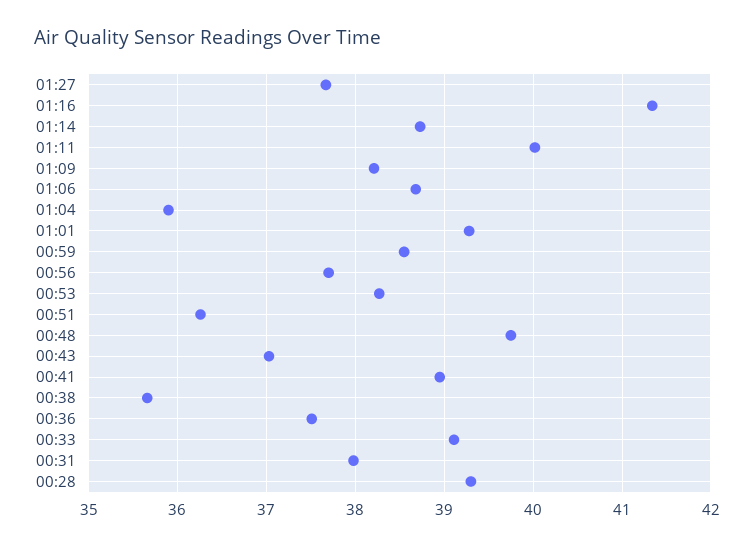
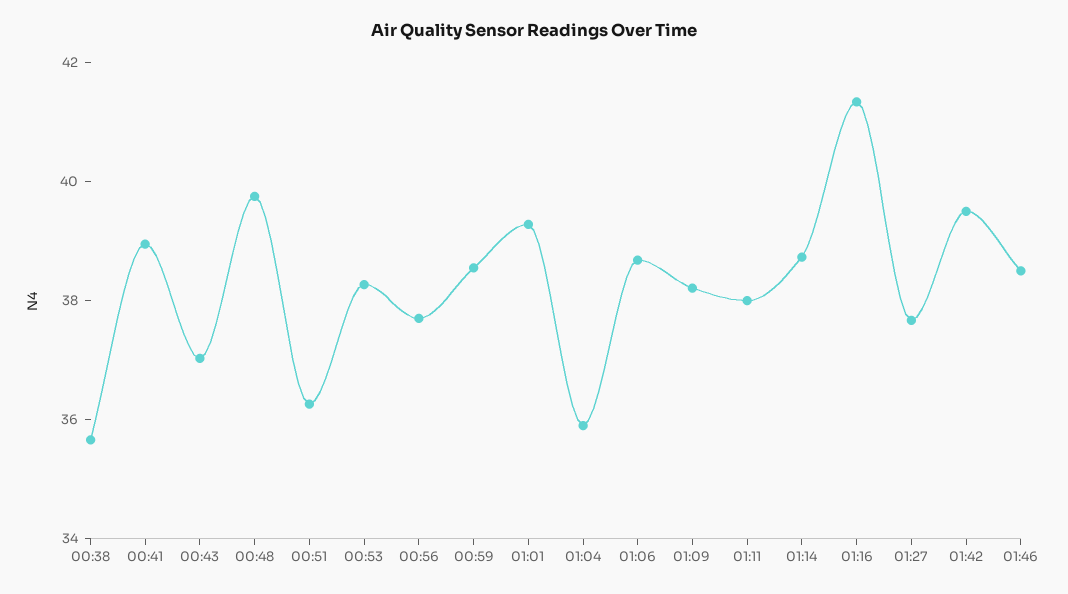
01:11: 40 -> 38
00:36: 37.5 -> none
00:33: 39.1 -> none
00:31: 38 -> none
00:28: 39.3 -> none
01:42: none -> 39.5
01:46: none -> 38.5

